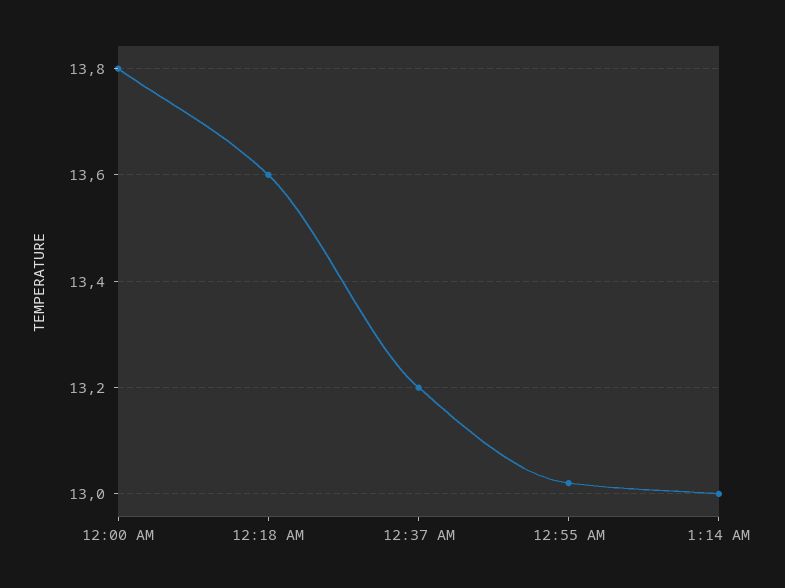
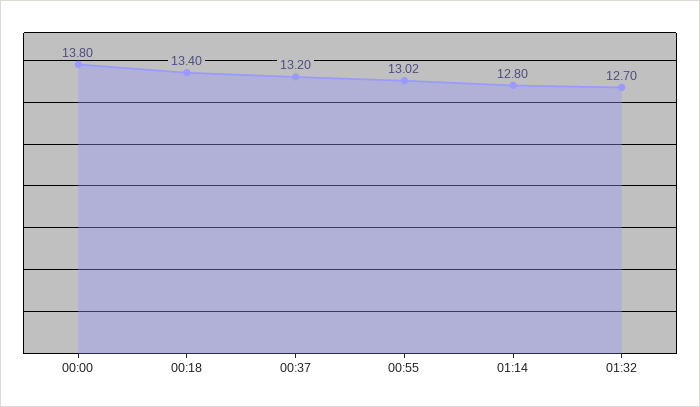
12:18 AM: 13.6 -> 13.4
1:14 AM: 13 -> 12.8
01:32: none -> 12.7

